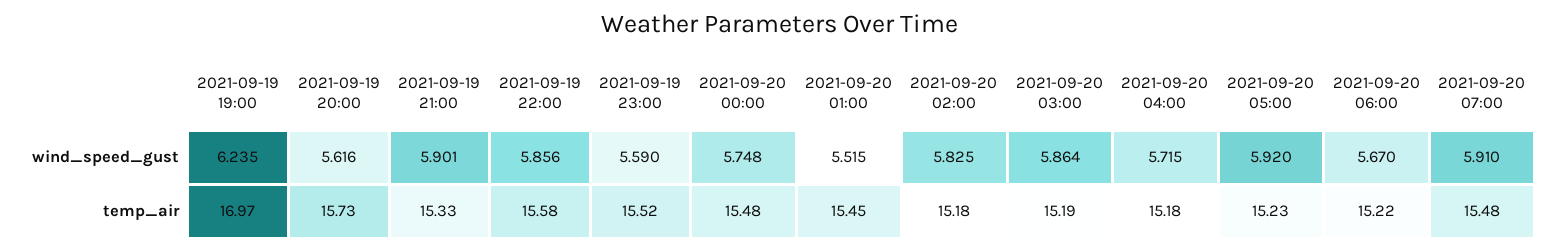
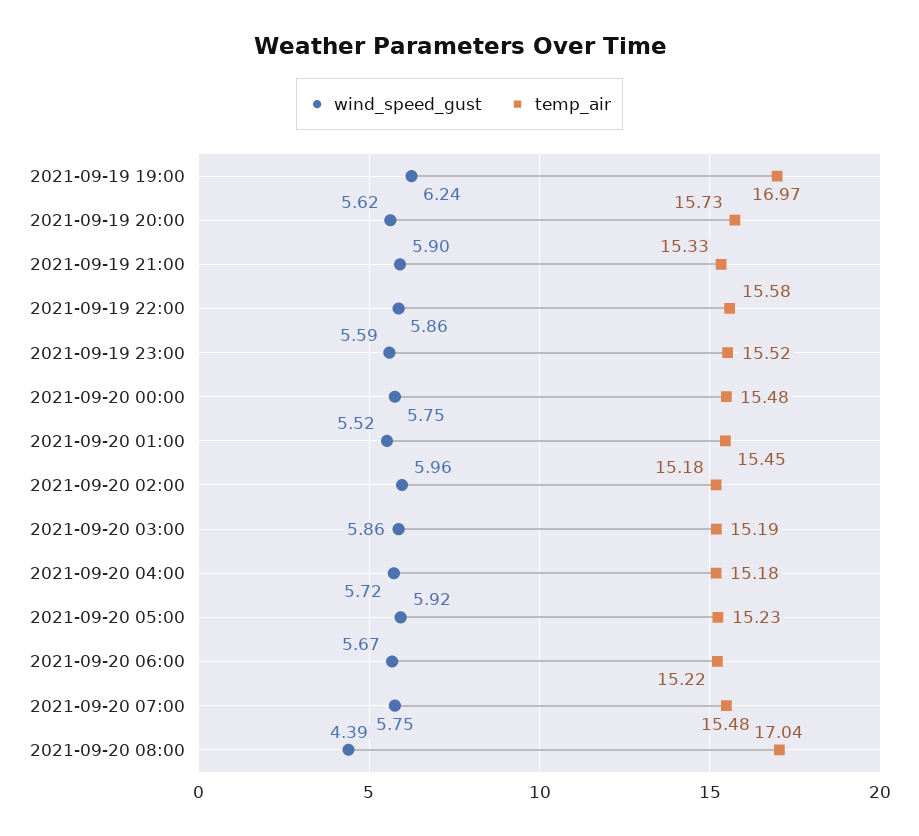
wind_speed_gust, 2021-09-20 02:00: 5.825 -> 5.96
wind_speed_gust, 2021-09-20 07:00: 5.91 -> 5.75
wind_speed_gust, 2021-09-20 08:00: none -> 4.39
temp_air, 2021-09-20 08:00: none -> 17.04

